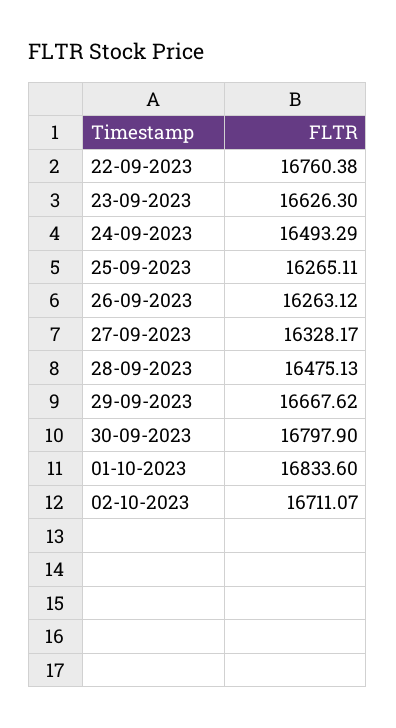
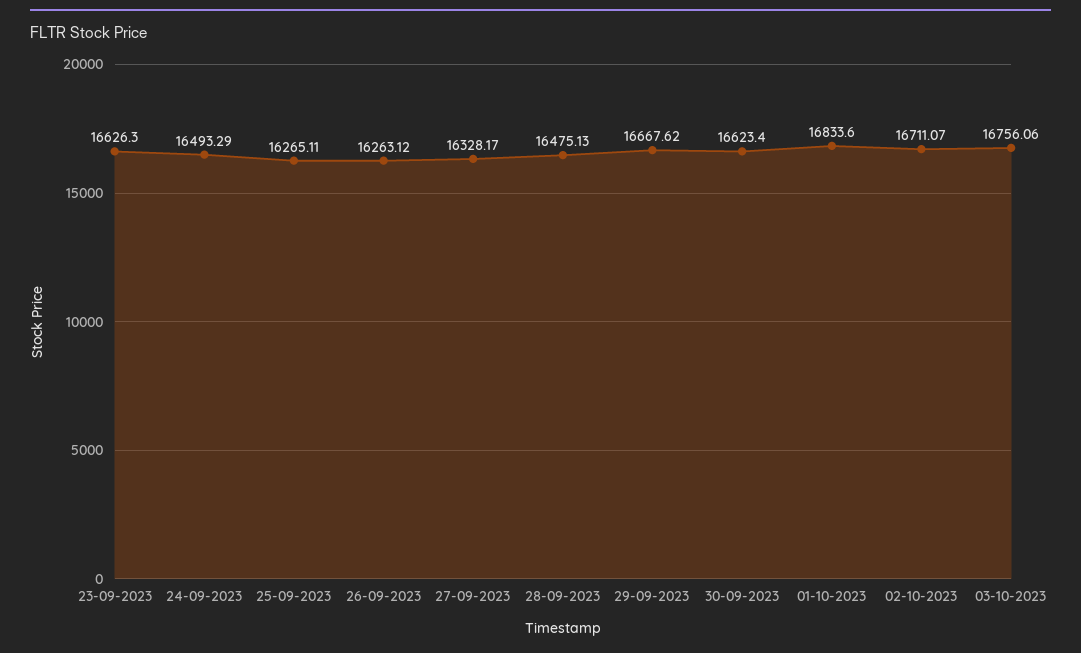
22-09-2023: 16760.38 -> none
30-09-2023: 16797.9 -> 16623.4
03-10-2023: none -> 16756.06

